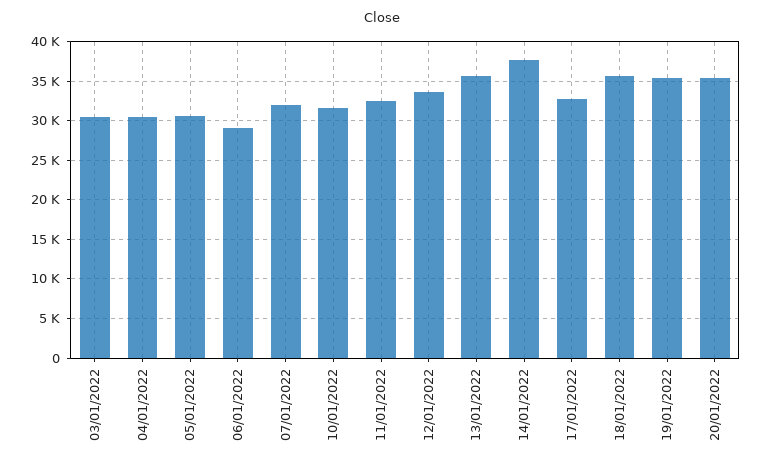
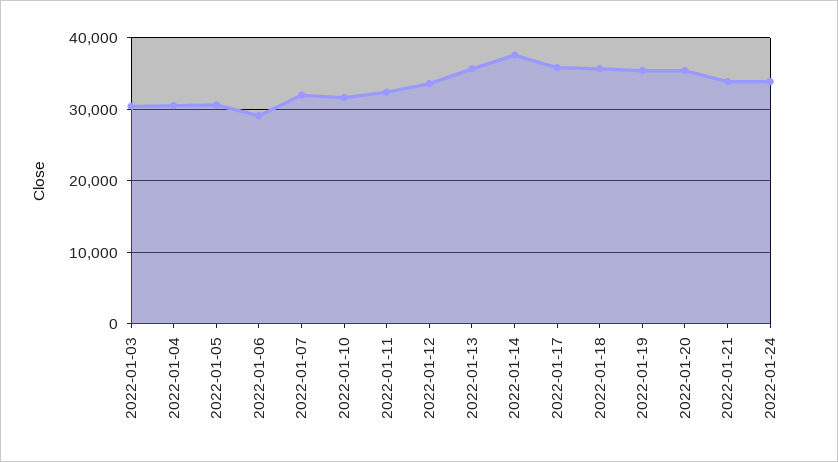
17/01/2022: 33000 -> 36000
2022-01-21: none -> 34000
2022-01-24: none -> 34000

